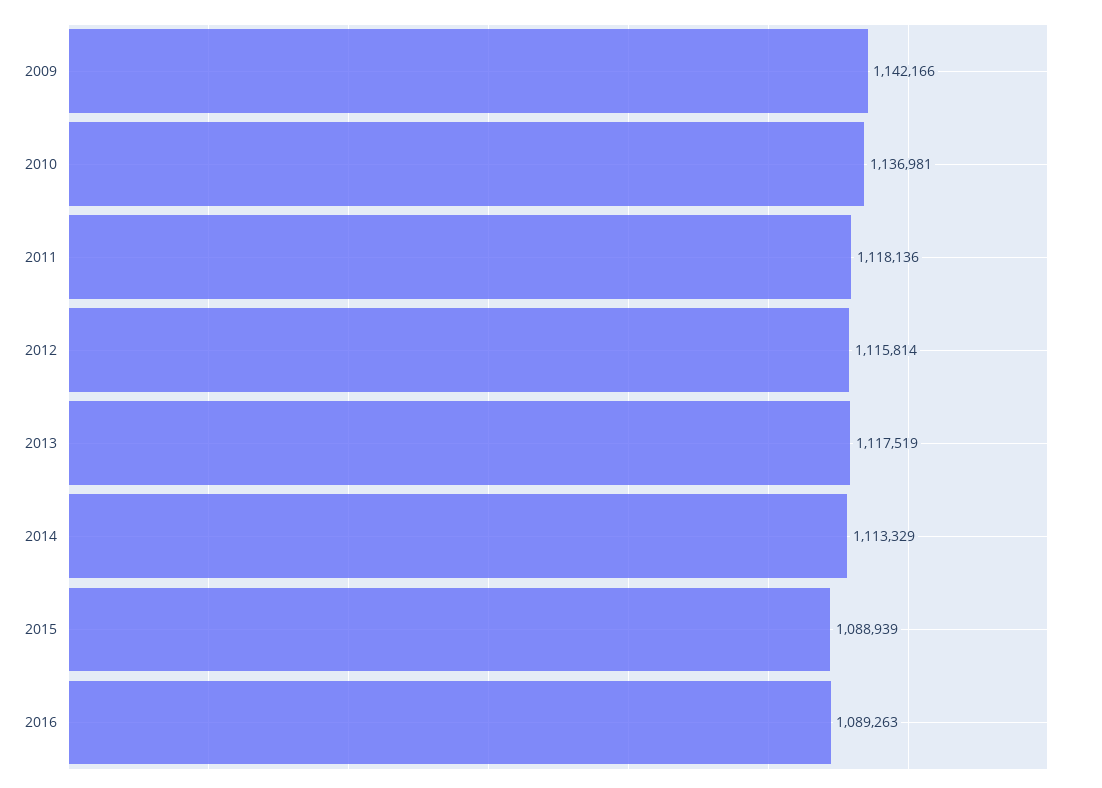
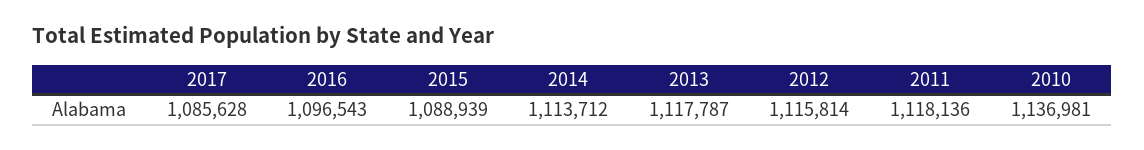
2009: 1142166 -> none
2013: 1117519 -> 1117787
2014: 1113329 -> 1113712
2016: 1089263 -> 1096543
2017: none -> 1085628

